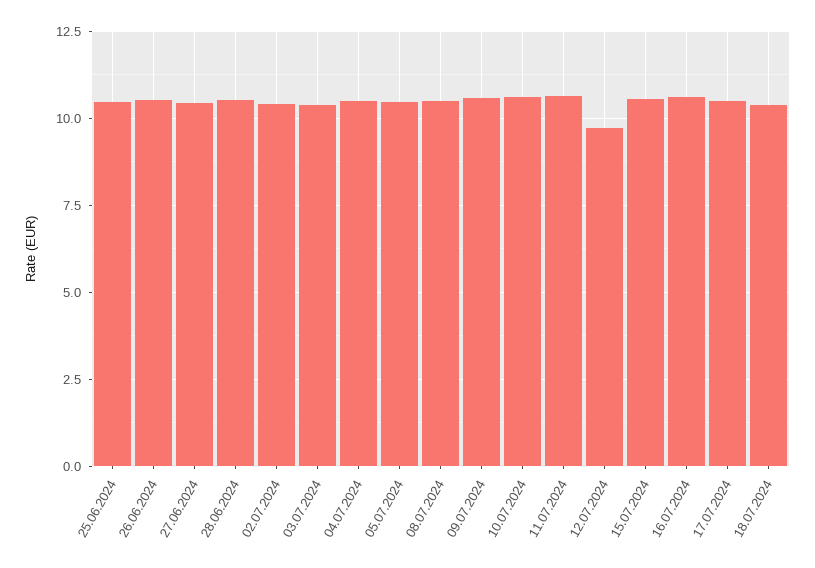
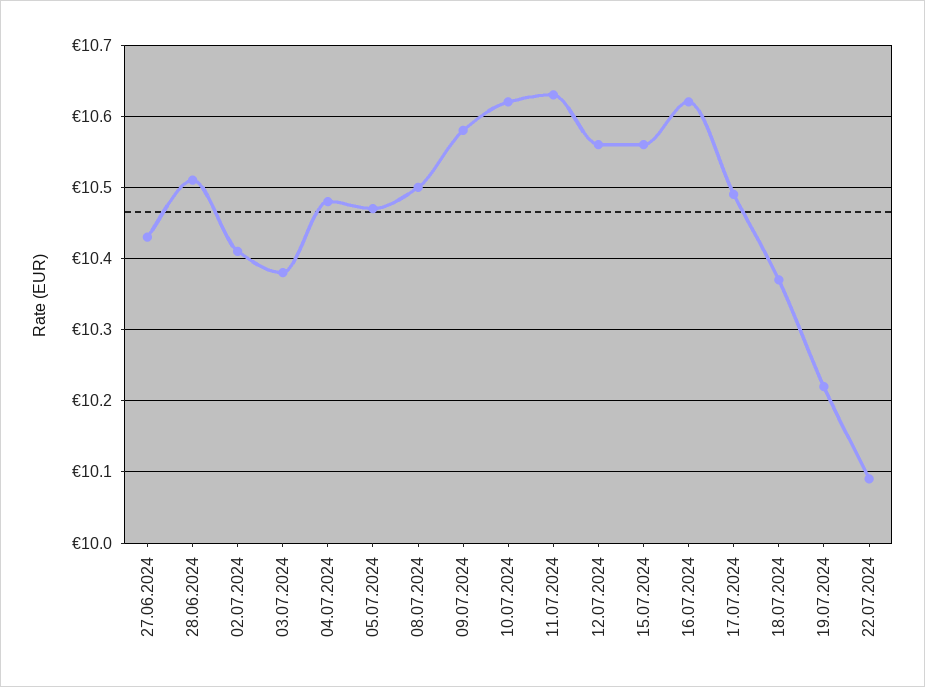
25.06.2024: 10.5 -> none
26.06.2024: 10.5 -> none
12.07.2024: 9.75 -> 10.56
19.07.2024: none -> 10.22
22.07.2024: none -> 10.09

